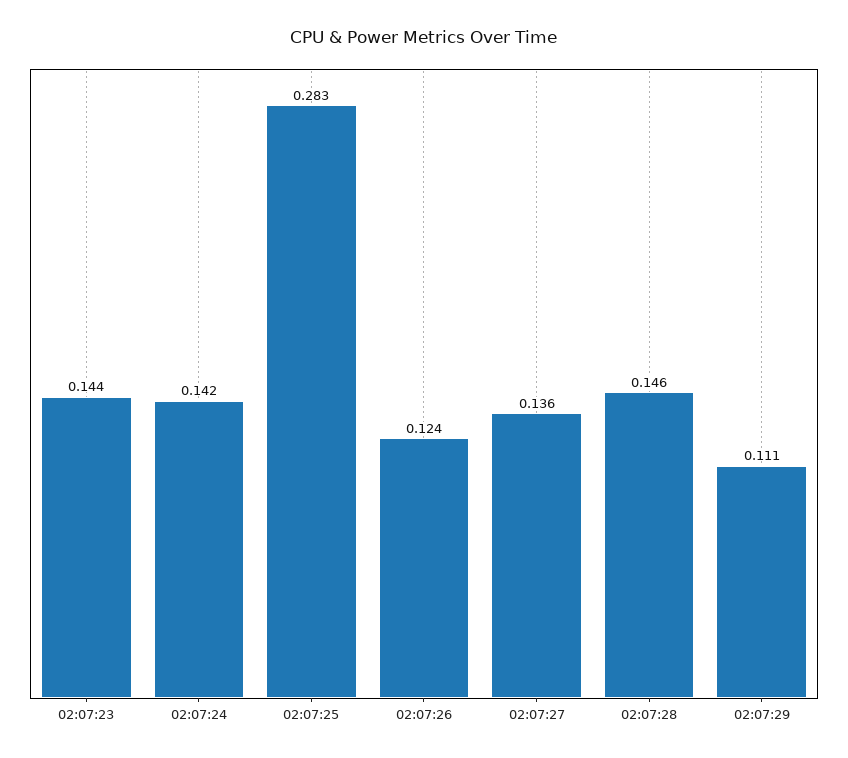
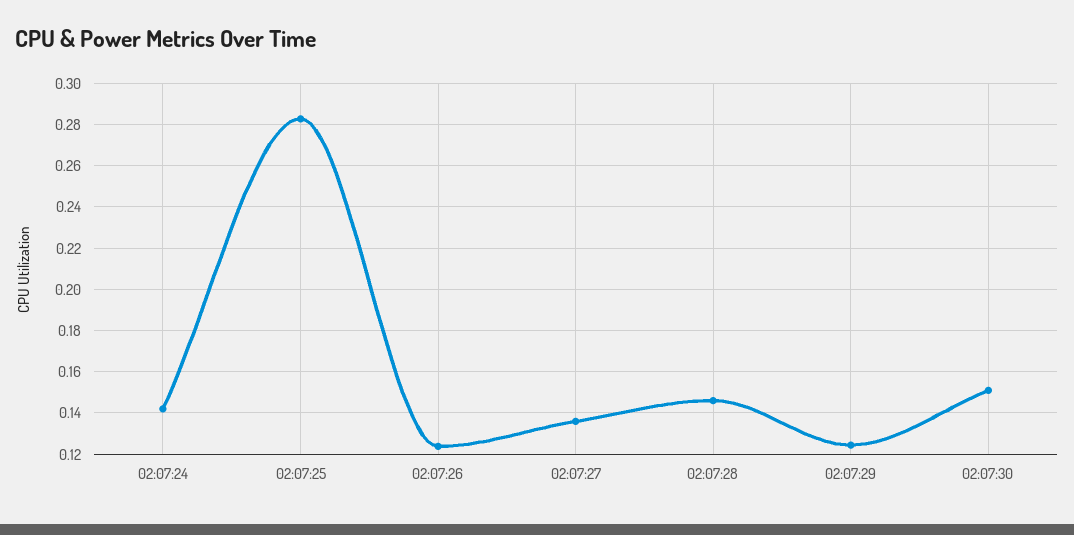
02:07:23: 0.144 -> none
02:07:29: 0.111 -> 0.125
02:07:30: none -> 0.15

